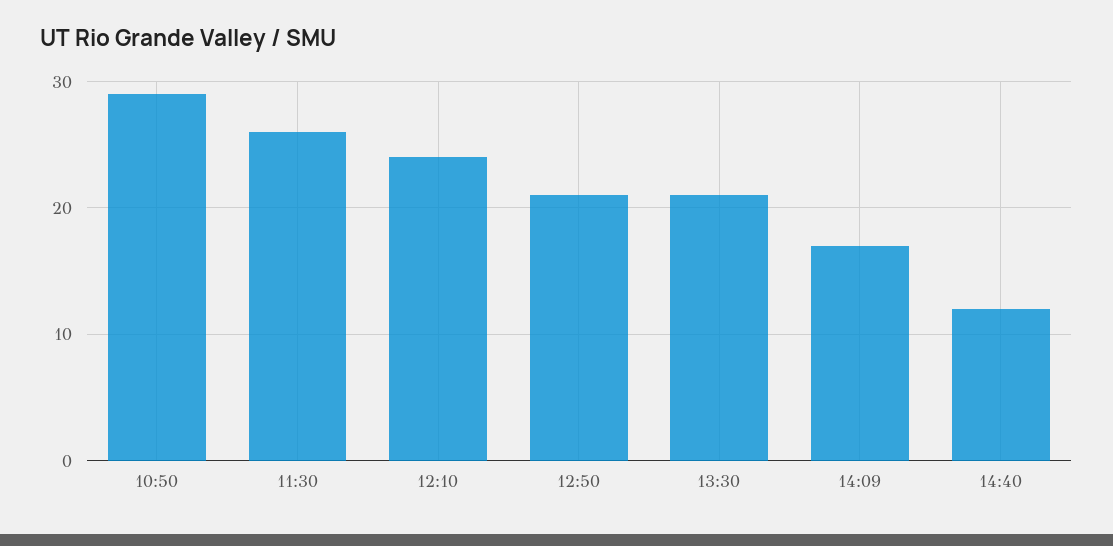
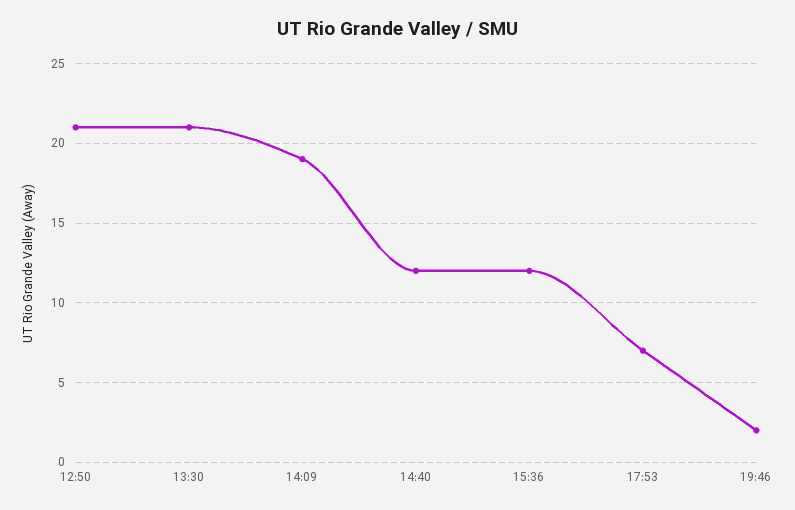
10:50: 29 -> none
11:30: 26 -> none
12:10: 24 -> none
14:09: 17 -> 19
15:36: none -> 12
17:53: none -> 7
19:46: none -> 2

